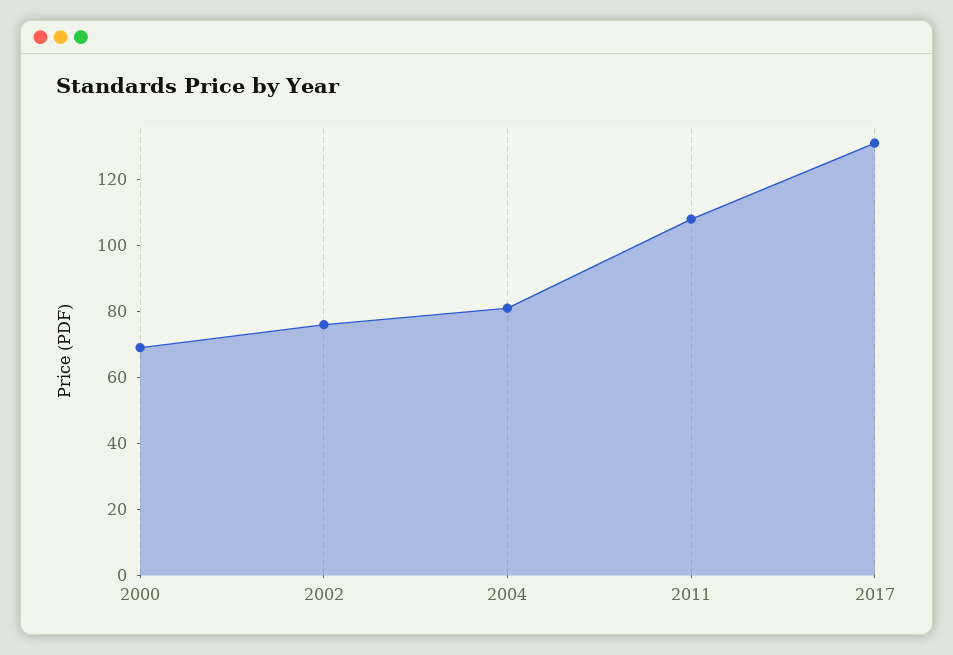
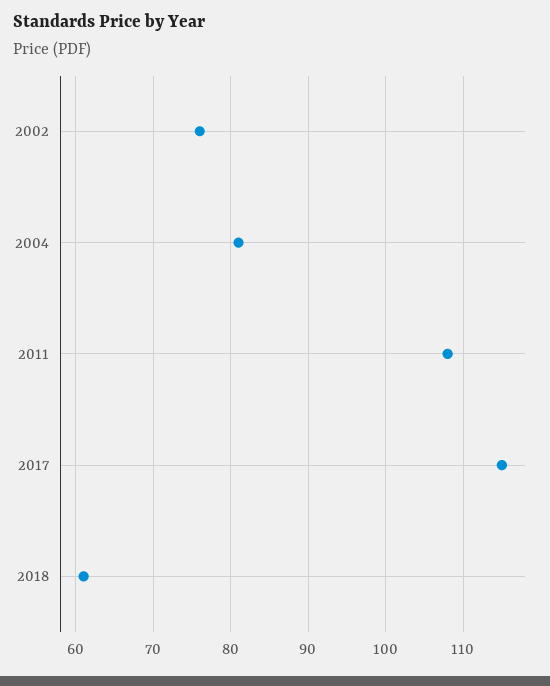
2000: 70 -> none
2017: 130 -> 115
2018: none -> 61

